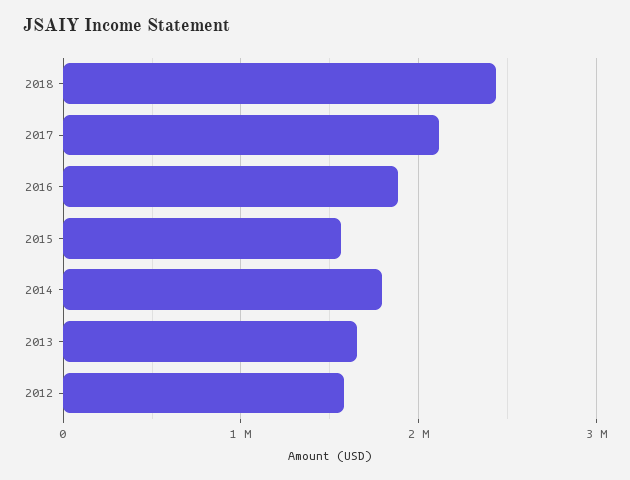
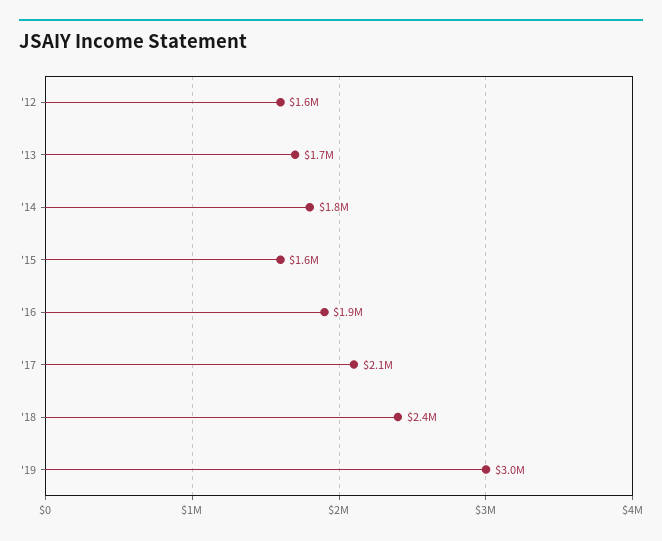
'19: none -> 3000000

